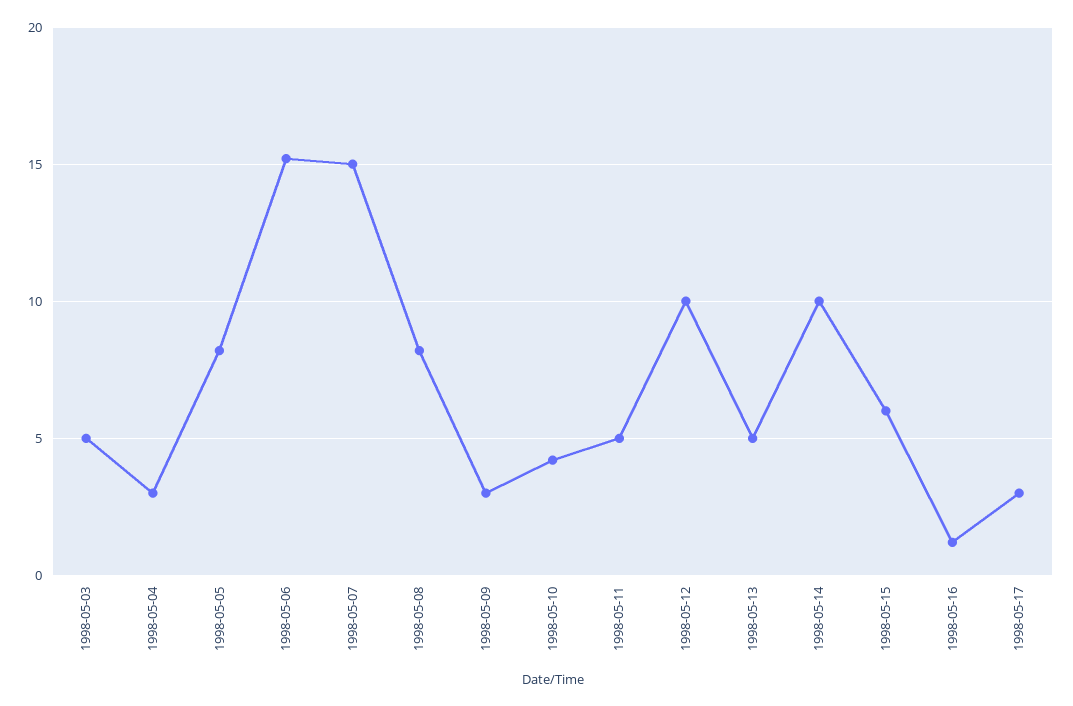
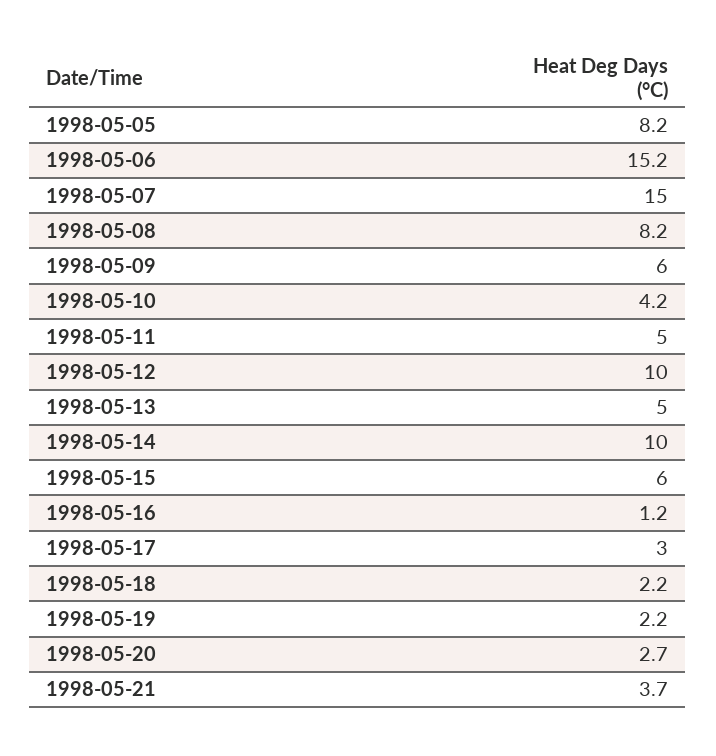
1998-05-03: 5 -> none
1998-05-04: 3 -> none
1998-05-09: 3 -> 6
1998-05-18: none -> 2.2
1998-05-19: none -> 2.2
1998-05-20: none -> 2.7
1998-05-21: none -> 3.7

